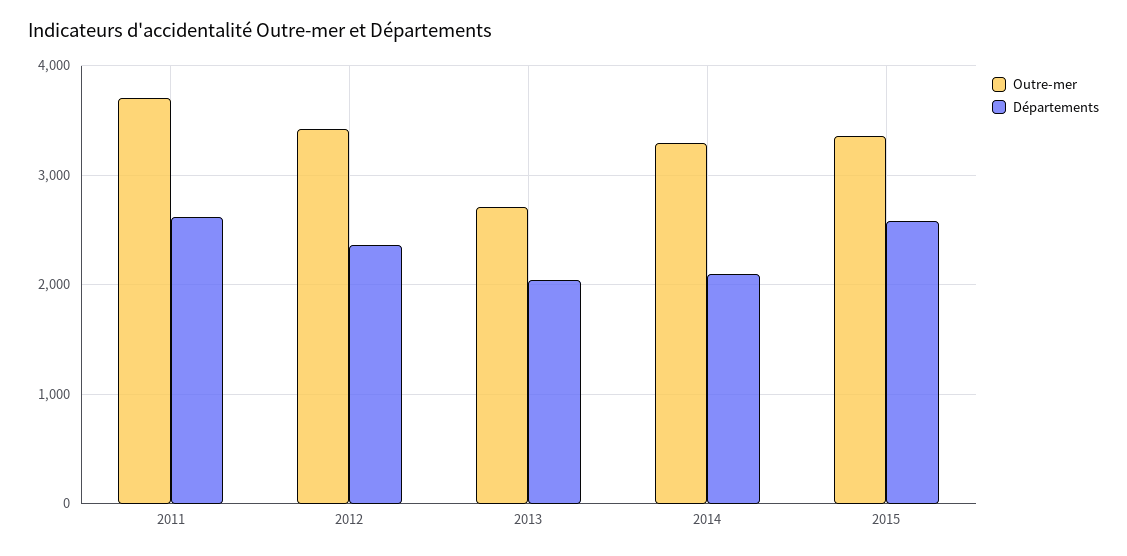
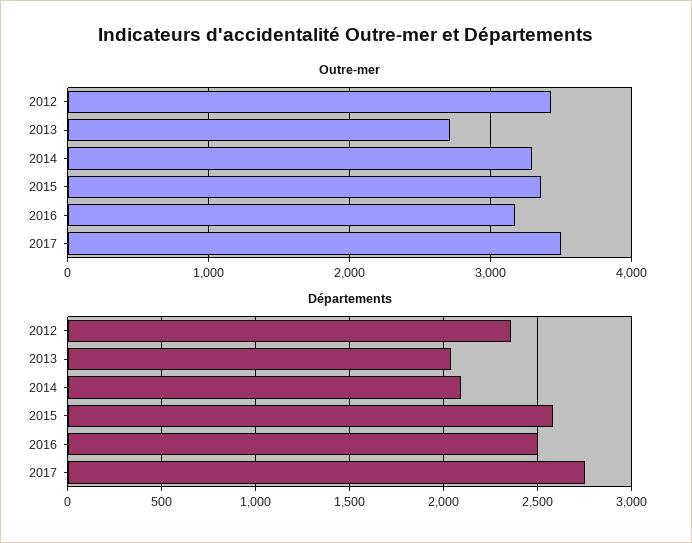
Outre-mer, 2011: 3700 -> none
Départements, 2011: 2600 -> none
Outre-mer, 2016: none -> 3200
Outre-mer, 2017: none -> 3500
Départements, 2016: none -> 2500
Départements, 2017: none -> 2750

